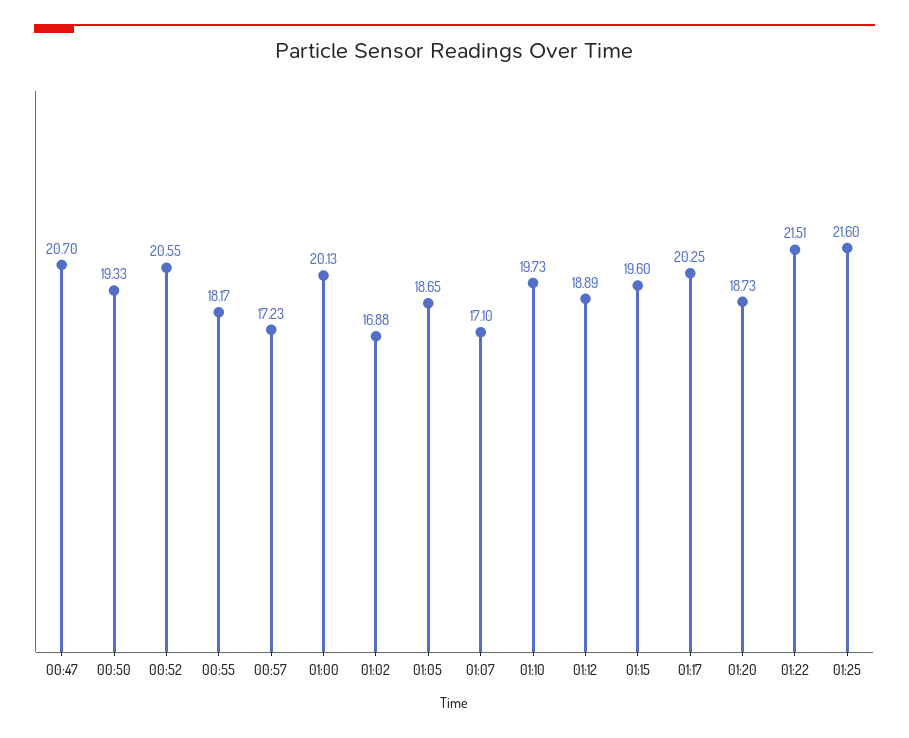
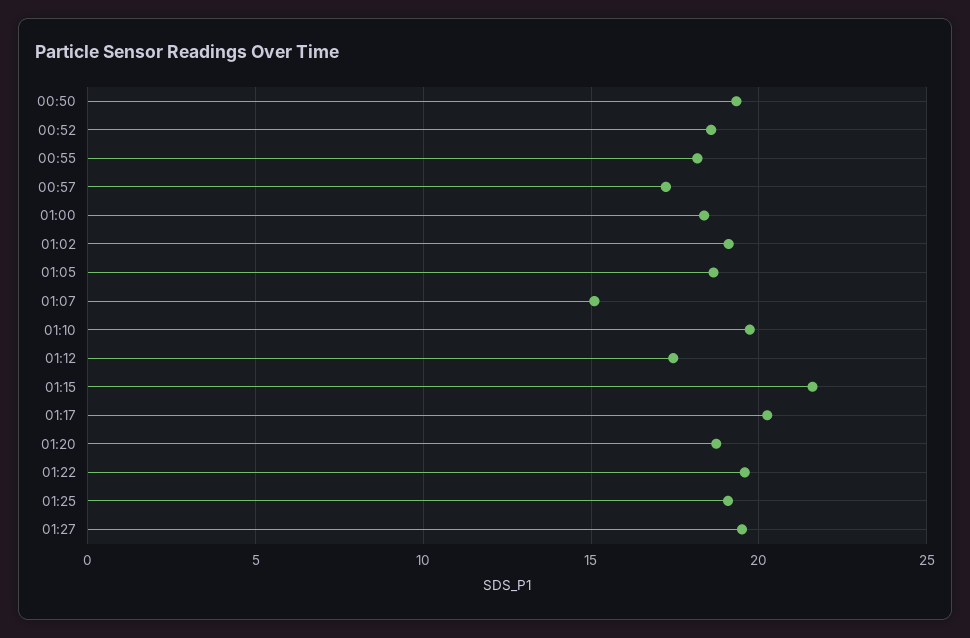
00:47: 20.7 -> none
00:52: 20.55 -> 18.5
01:00: 20.13 -> 18.5
01:02: 16.88 -> 19
01:07: 17.1 -> 15
01:12: 18.89 -> 17.5
01:15: 19.6 -> 21.5
01:22: 21.51 -> 19.5
01:25: 21.6 -> 19
01:27: none -> 19.5

